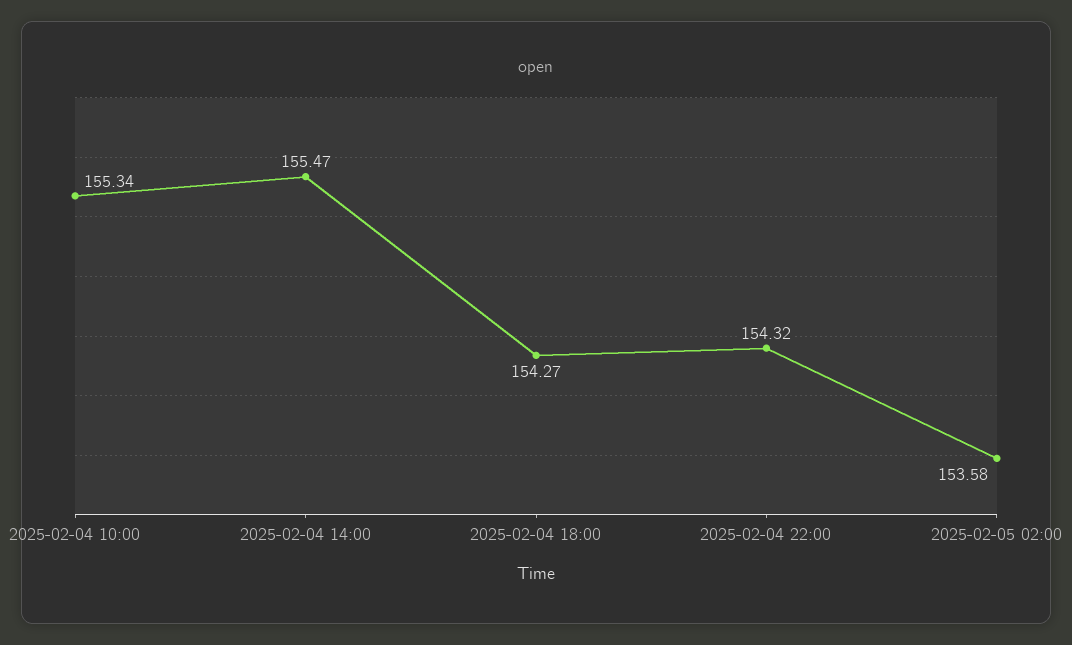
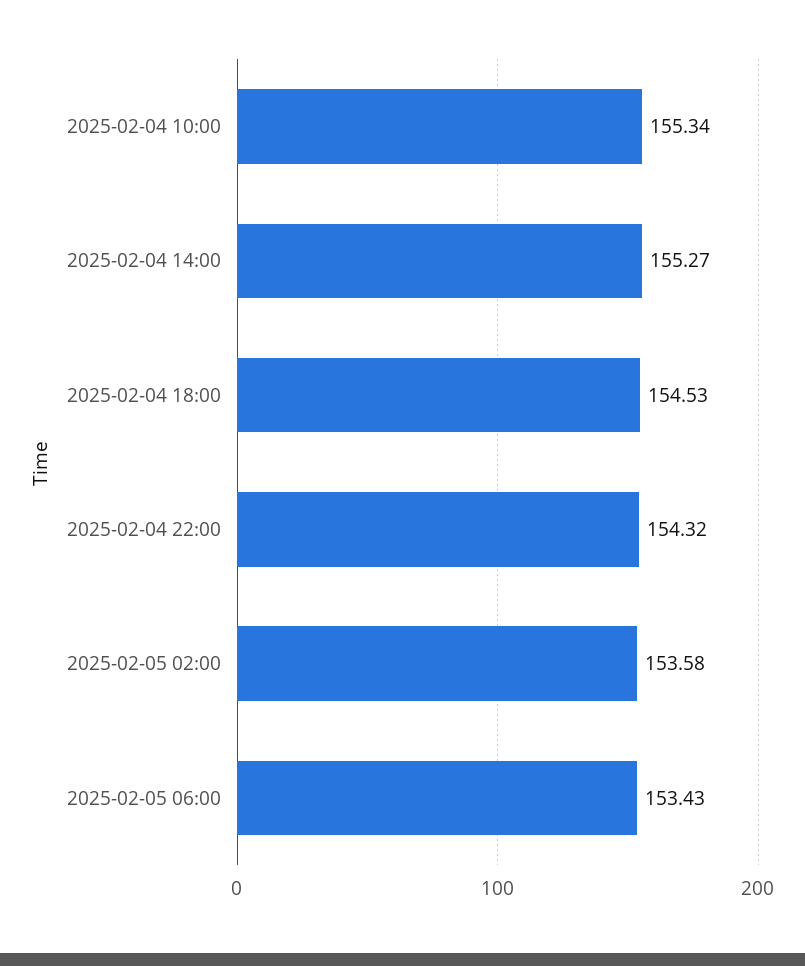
2025-02-04 14:00: 155.47 -> 155.27
2025-02-04 18:00: 154.27 -> 154.53
2025-02-05 06:00: none -> 153.43

